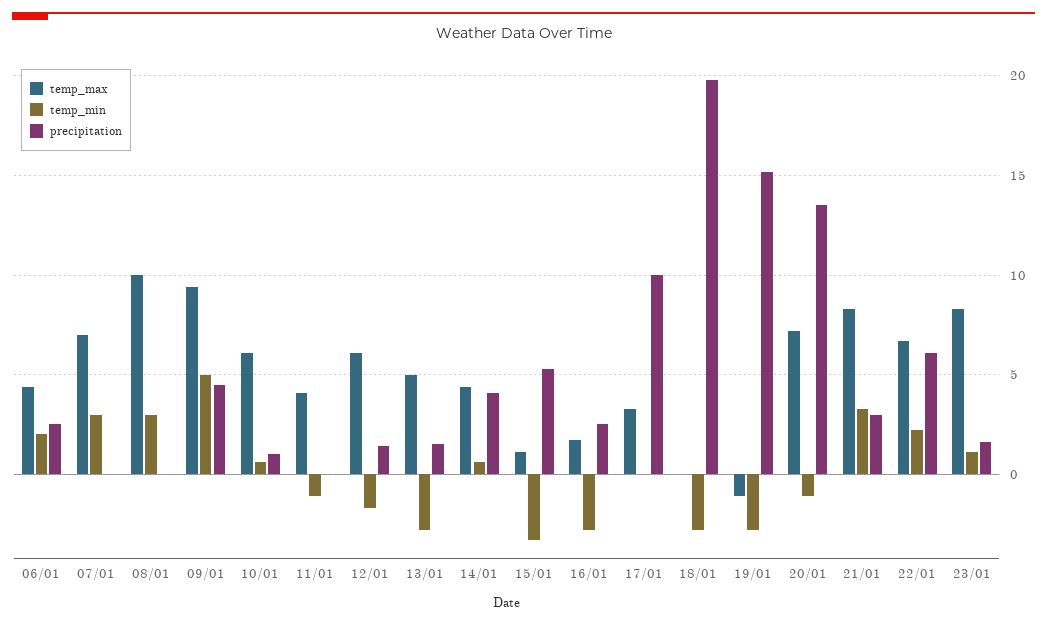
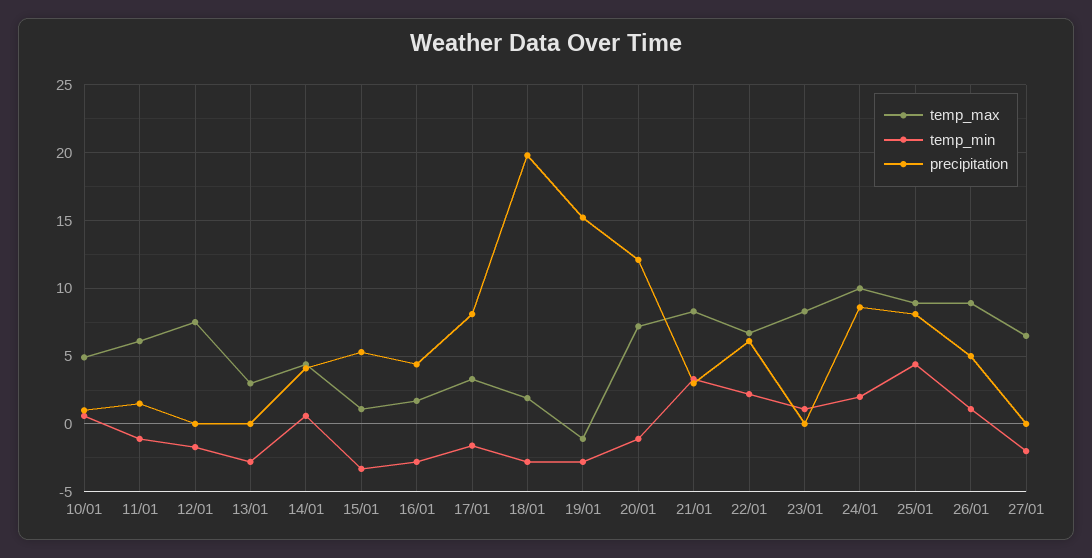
temp_max, 06/01: 4.5 -> none
temp_min, 06/01: 2 -> none
precipitation, 06/01: 2.5 -> none
temp_max, 07/01: 7 -> none
temp_min, 07/01: 3 -> none
precipitation, 07/01: 0 -> none
temp_max, 08/01: 10 -> none
temp_min, 08/01: 3 -> none
precipitation, 08/01: 0 -> none
temp_max, 09/01: 9.5 -> none
temp_min, 09/01: 5 -> none
precipitation, 09/01: 4.5 -> none
temp_max, 10/01: 6 -> 5
temp_max, 11/01: 4 -> 6
precipitation, 11/01: 0 -> 1.5
temp_max, 12/01: 6 -> 7.5
precipitation, 12/01: 1.5 -> 0
temp_max, 13/01: 5 -> 3
precipitation, 13/01: 1.5 -> 0
precipitation, 16/01: 2.5 -> 4.5
temp_min, 17/01: 0 -> -1.5
precipitation, 17/01: 10 -> 8
temp_max, 18/01: 0 -> 2
precipitation, 20/01: 13.5 -> 12
precipitation, 23/01: 1.5 -> 0
temp_max, 24/01: none -> 10
temp_min, 24/01: none -> 2
precipitation, 24/01: none -> 8.5
temp_max, 25/01: none -> 9
temp_min, 25/01: none -> 4.5
precipitation, 25/01: none -> 8
temp_max, 26/01: none -> 9
temp_min, 26/01: none -> 1
precipitation, 26/01: none -> 5
temp_max, 27/01: none -> 6.5
temp_min, 27/01: none -> -2
precipitation, 27/01: none -> 0

